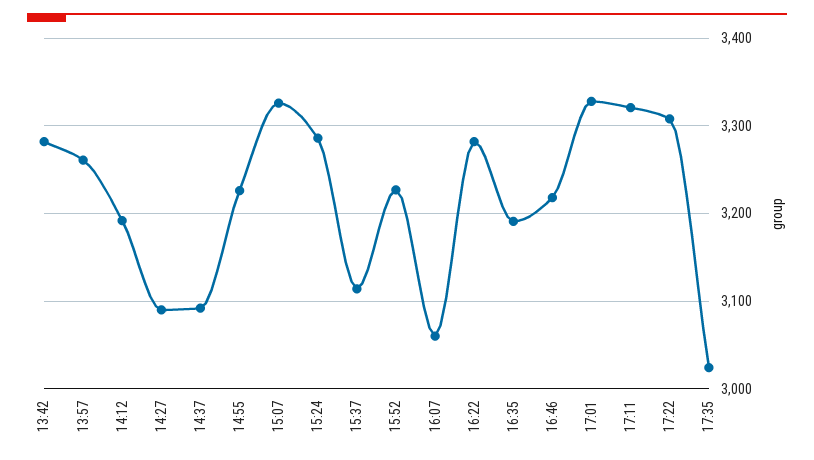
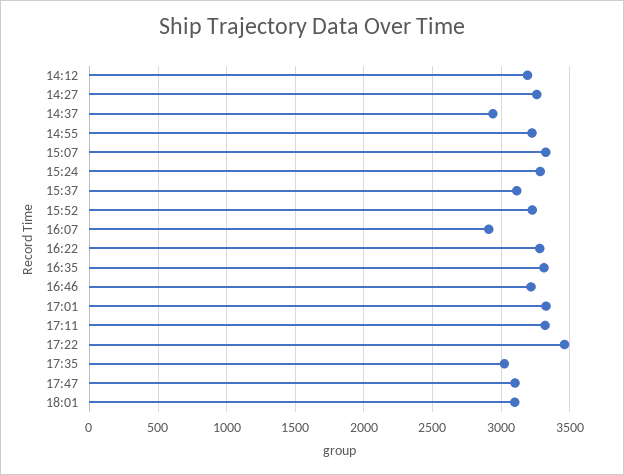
13:42: 3280 -> none
13:57: 3260 -> none
14:27: 3090 -> 3250
14:37: 3090 -> 2950
16:07: 3060 -> 2900
16:35: 3190 -> 3300
17:22: 3310 -> 3450
17:47: none -> 3100
18:01: none -> 3100

